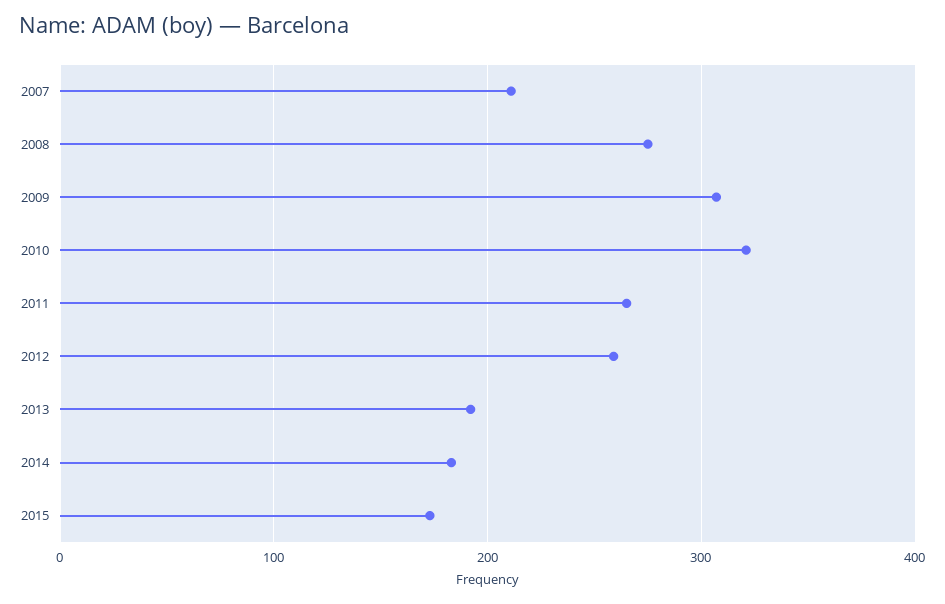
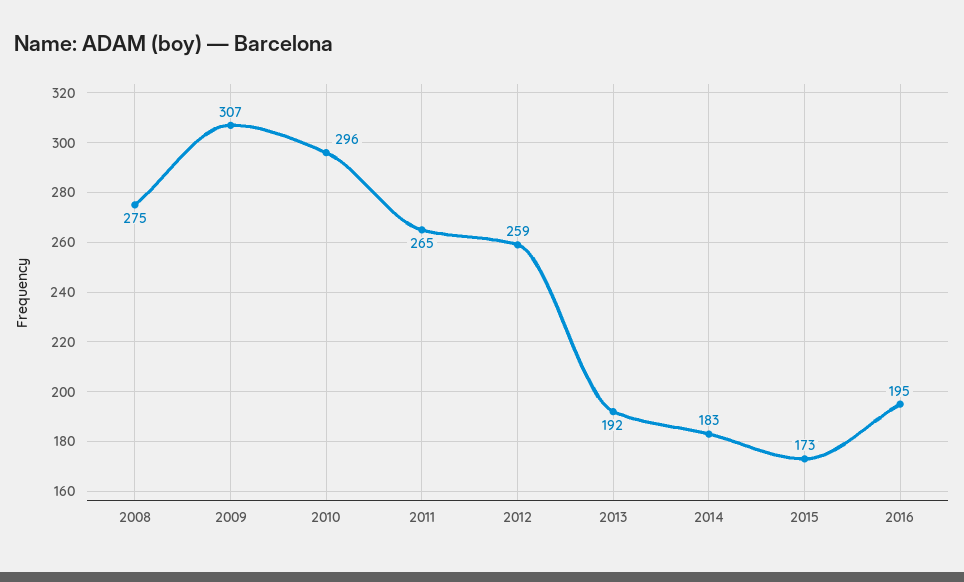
2007: 210 -> none
2010: 320 -> 296
2016: none -> 195

